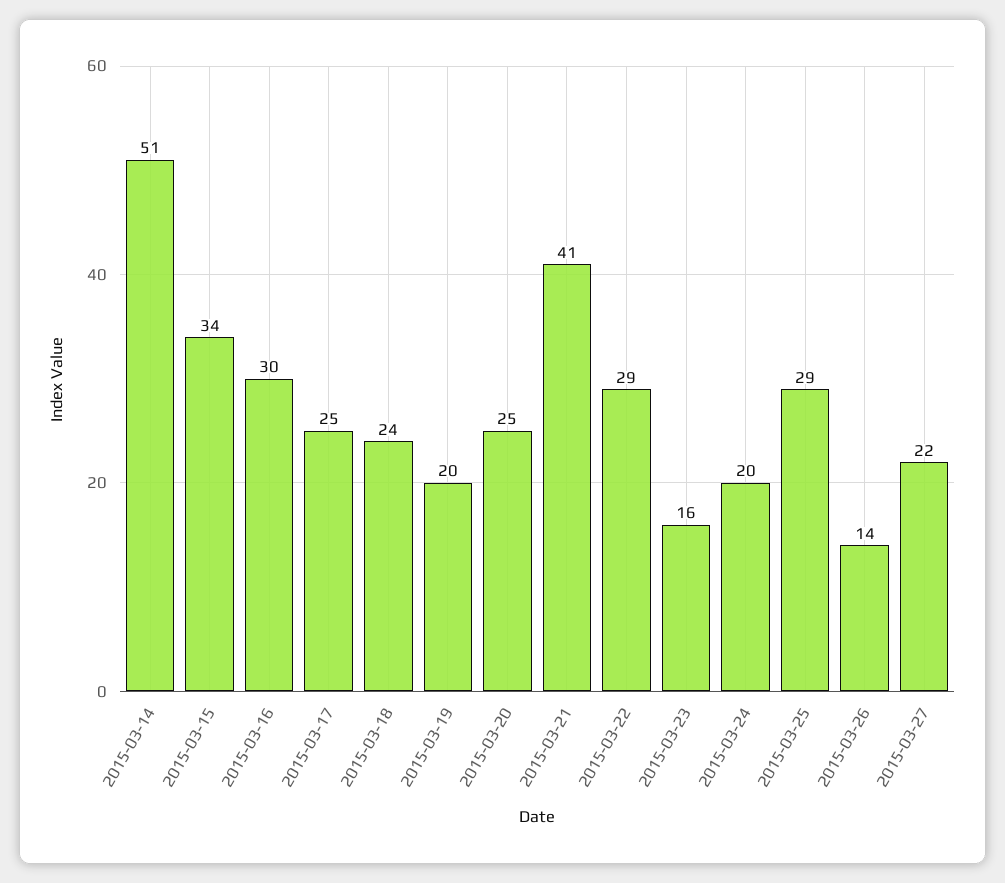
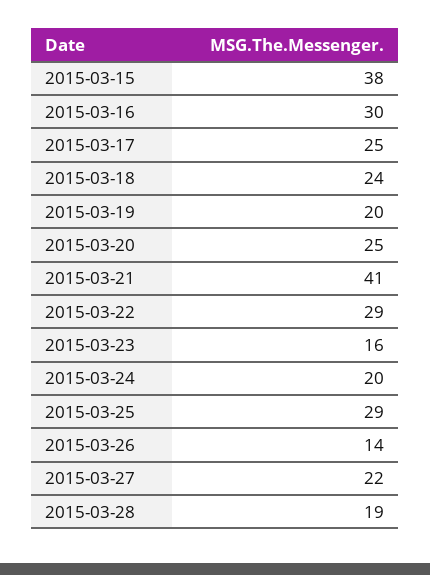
2015-03-14: 51 -> none
2015-03-15: 34 -> 38
2015-03-28: none -> 19

